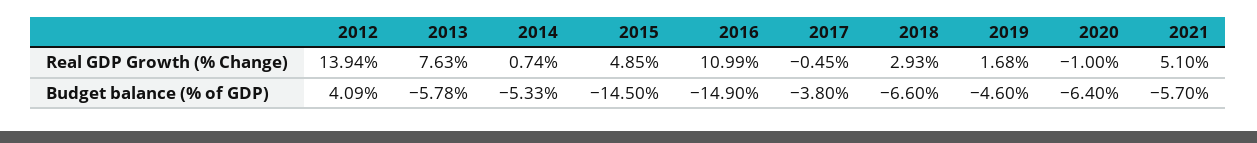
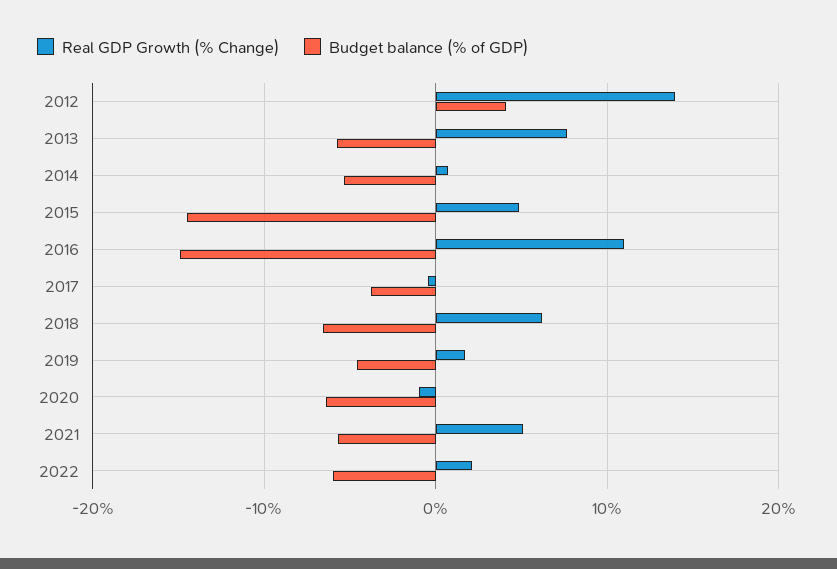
Real GDP Growth (% Change), 2018: 2.93 -> 6
Real GDP Growth (% Change), 2022: none -> 2
Budget balance (% of GDP), 2022: none -> -6

